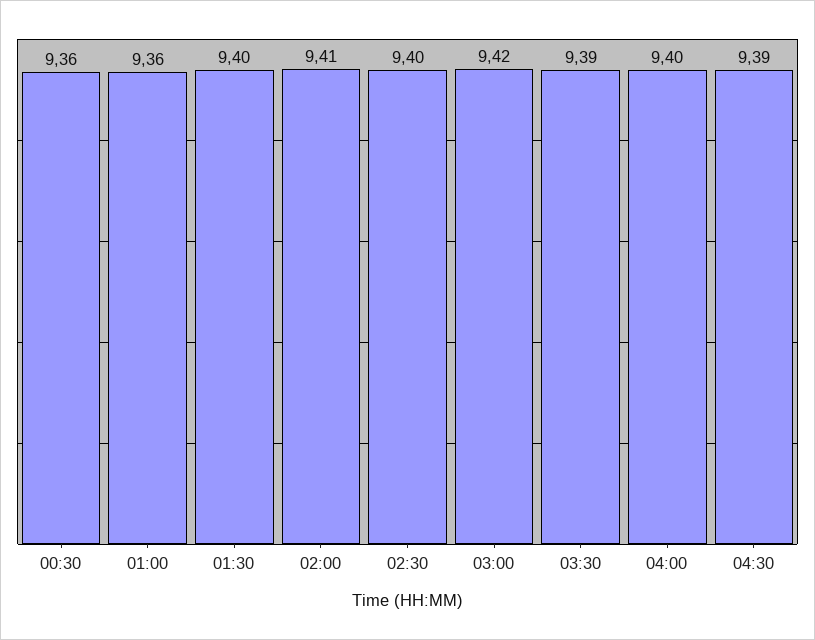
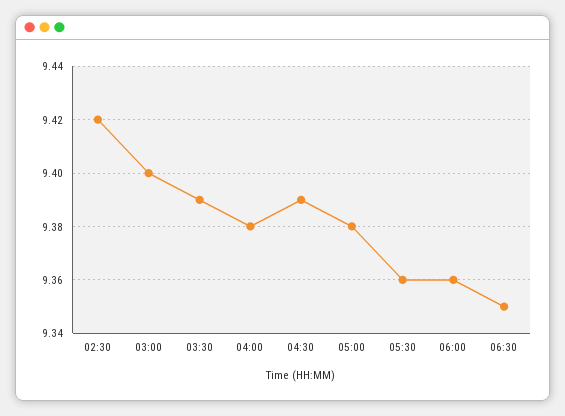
00:30: 9.36 -> none
01:00: 9.36 -> none
01:30: 9.4 -> none
02:00: 9.41 -> none
02:30: 9.4 -> 9.42
03:00: 9.42 -> 9.4
04:00: 9.4 -> 9.38
05:00: none -> 9.38
05:30: none -> 9.36
06:00: none -> 9.36
06:30: none -> 9.35

